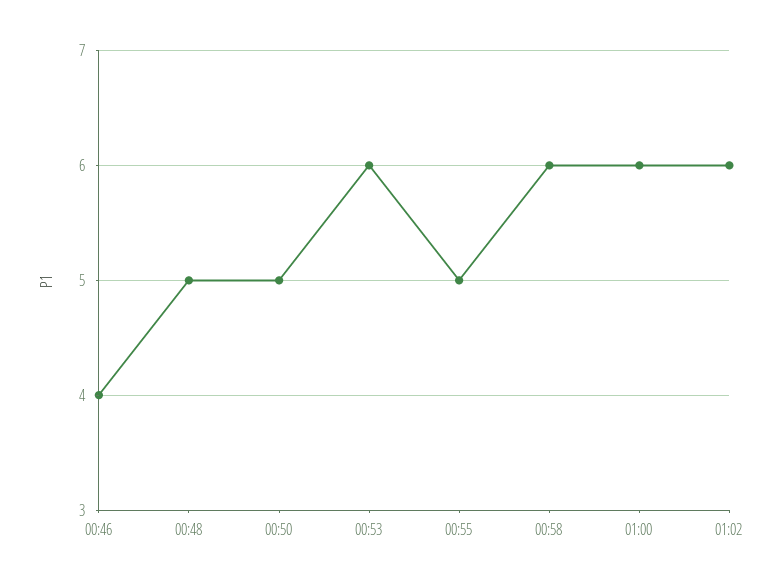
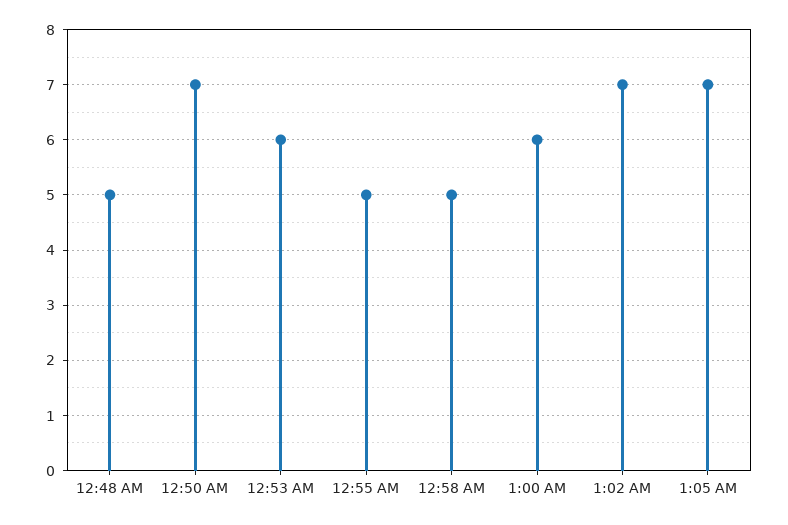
00:46: 4 -> none
00:50: 5 -> 7
00:58: 6 -> 5
01:02: 6 -> 7
1:05 AM: none -> 7

